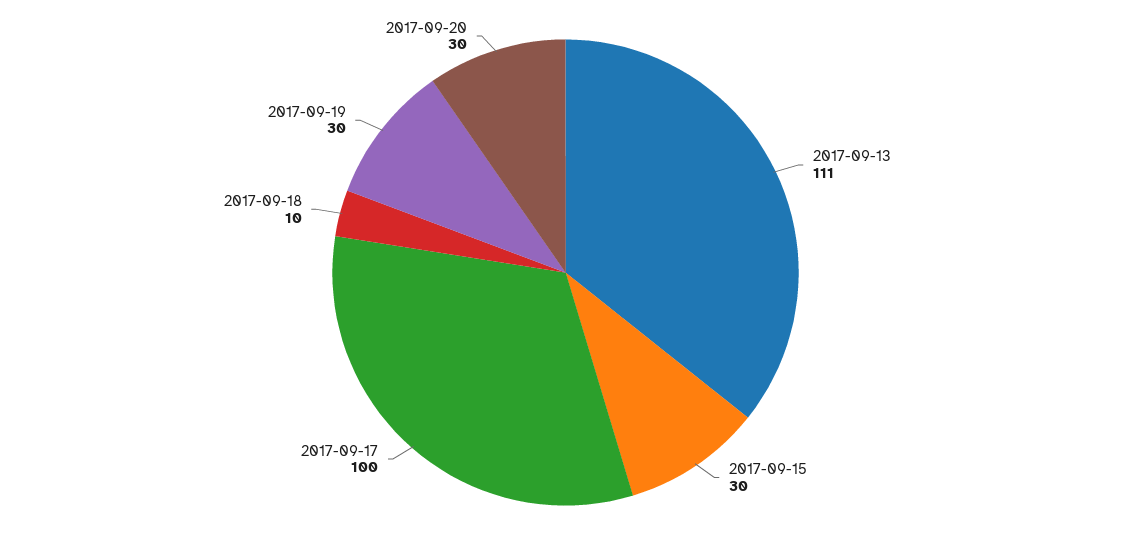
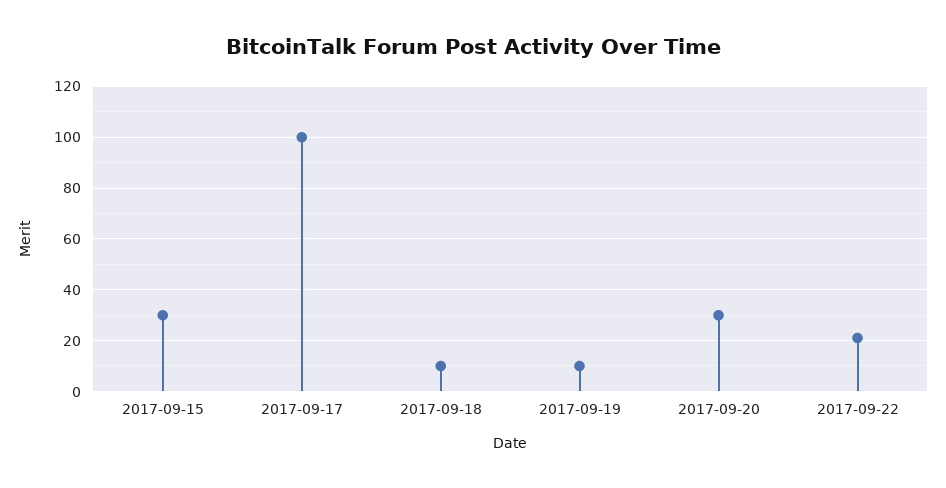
2017-09-13: 111 -> none
2017-09-19: 30 -> 10
2017-09-22: none -> 20

